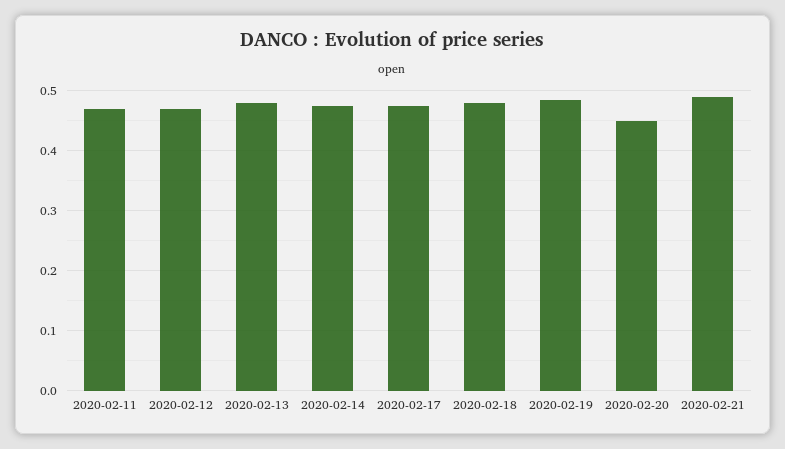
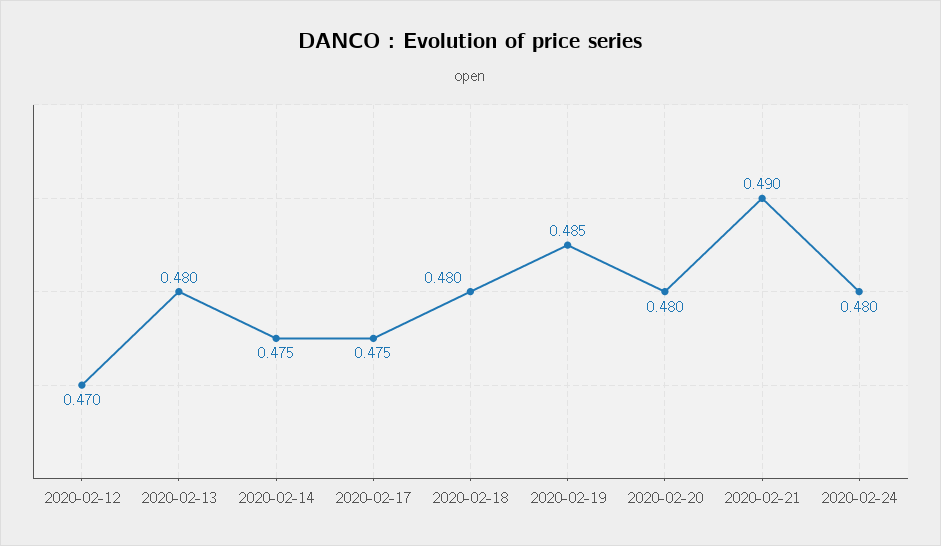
2020-02-11: 0.47 -> none
2020-02-20: 0.45 -> 0.48
2020-02-24: none -> 0.48

